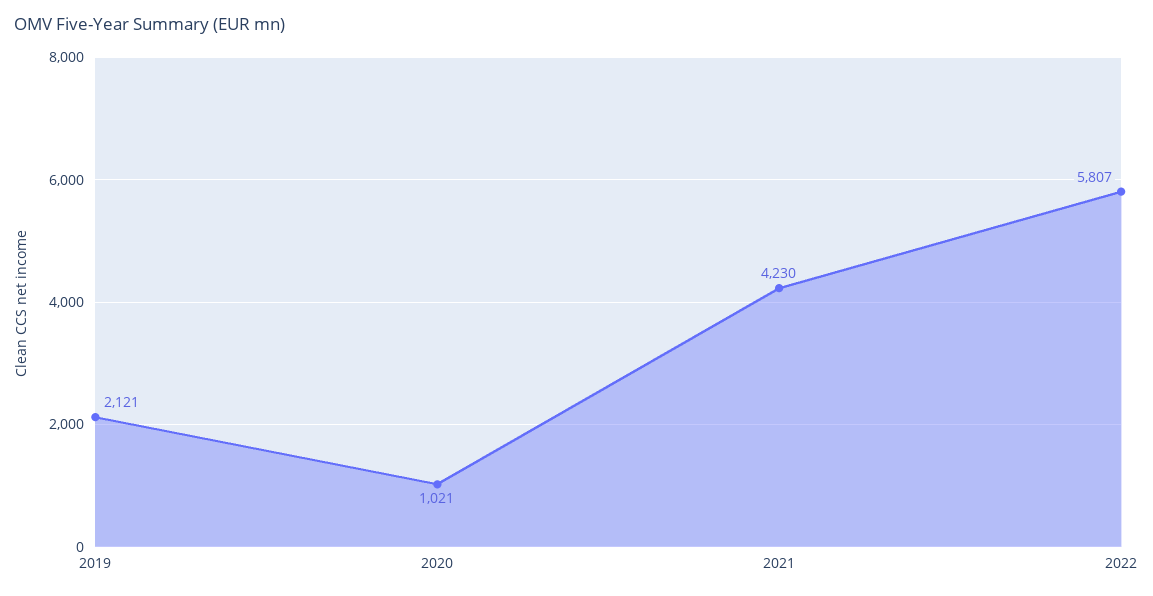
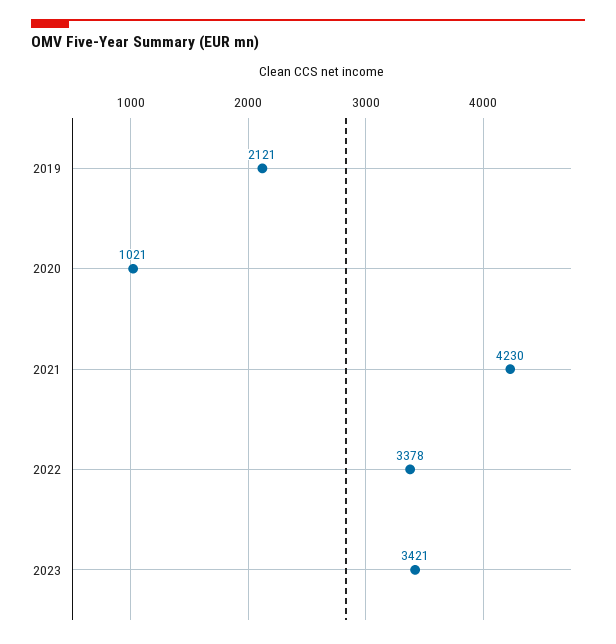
2022: 5807 -> 3378
2023: none -> 3421

